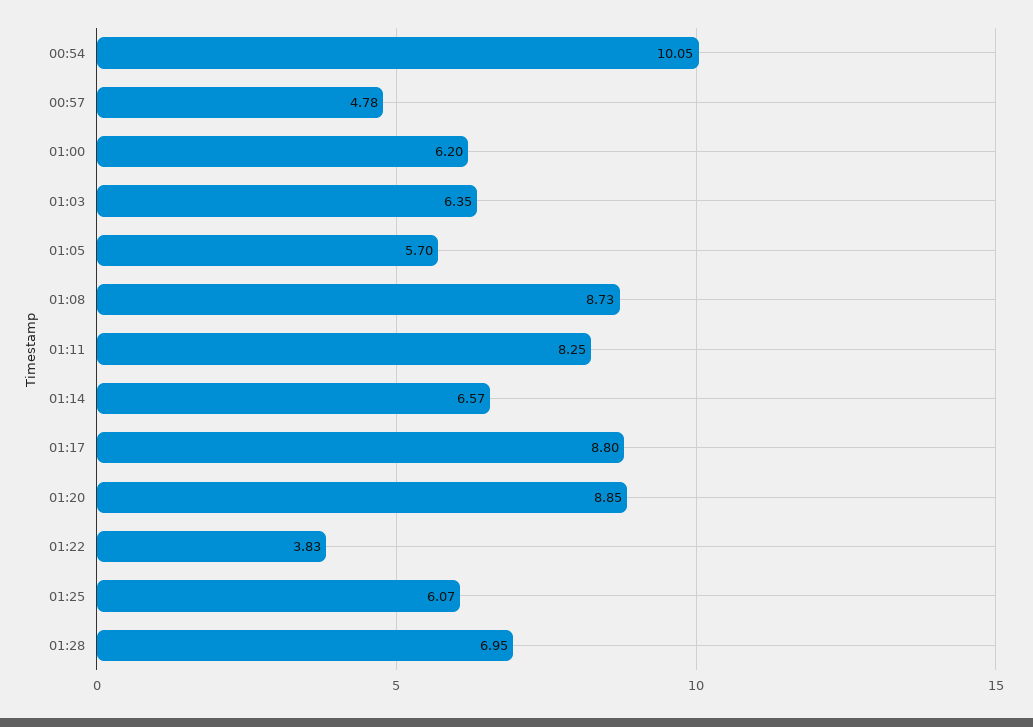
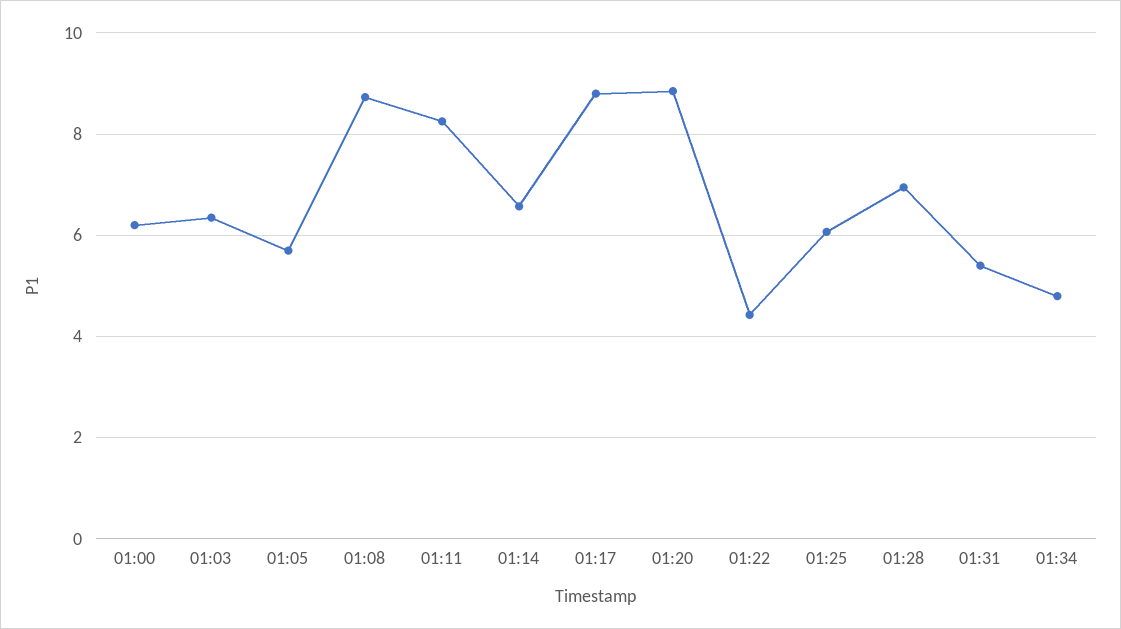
00:54: 10.05 -> none
00:57: 4.78 -> none
01:22: 3.83 -> 4.4
01:31: none -> 5.4
01:34: none -> 4.8

